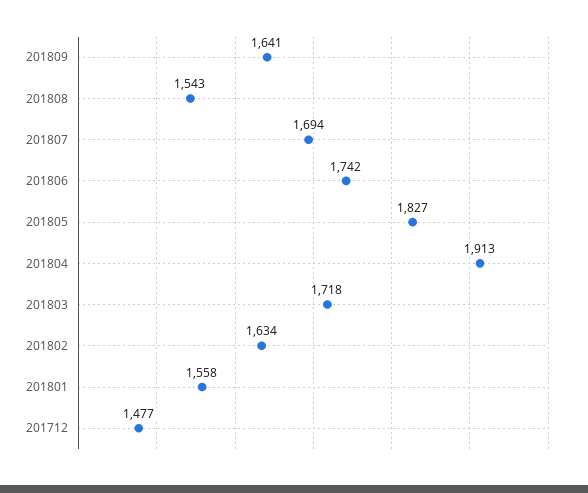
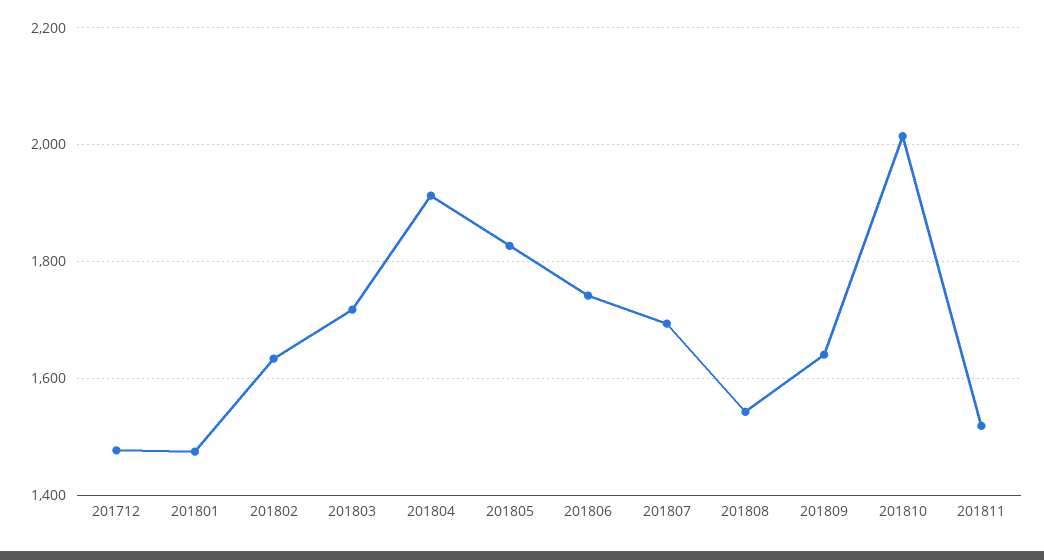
201801: 1558 -> 1480
201810: none -> 2020
201811: none -> 1520

